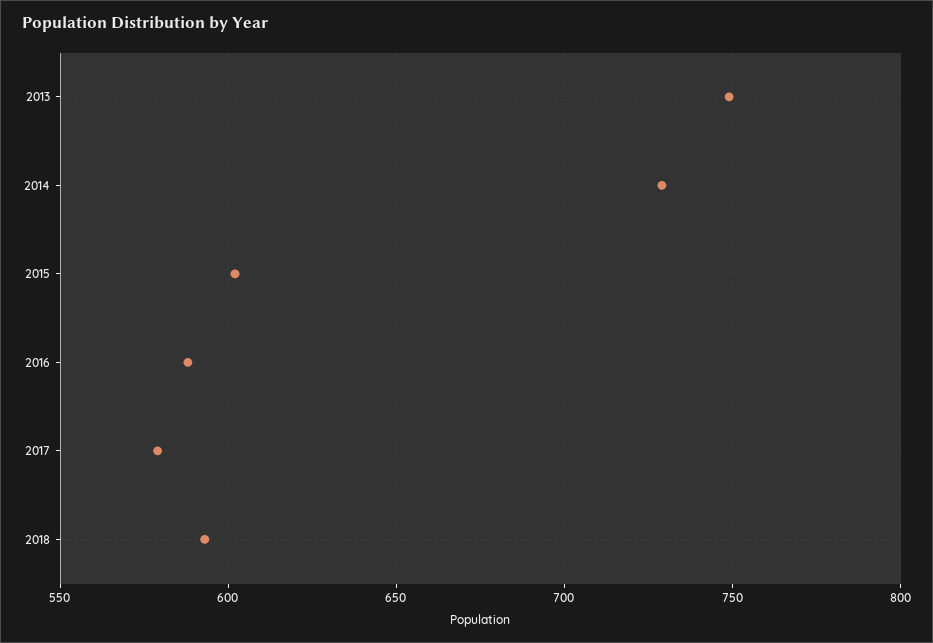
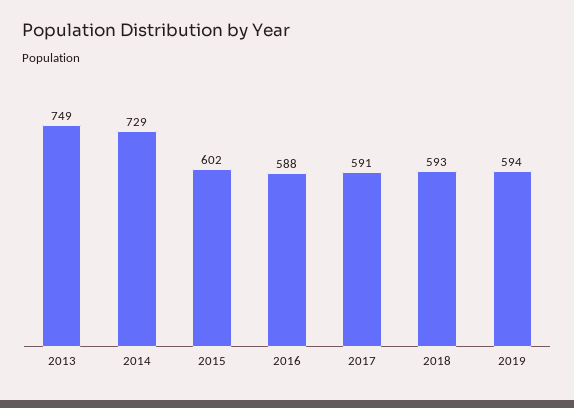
2017: 580 -> 591
2019: none -> 594

